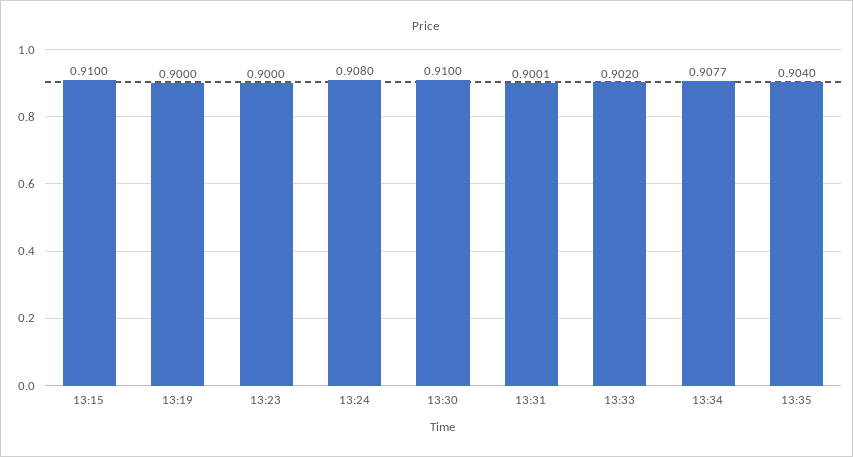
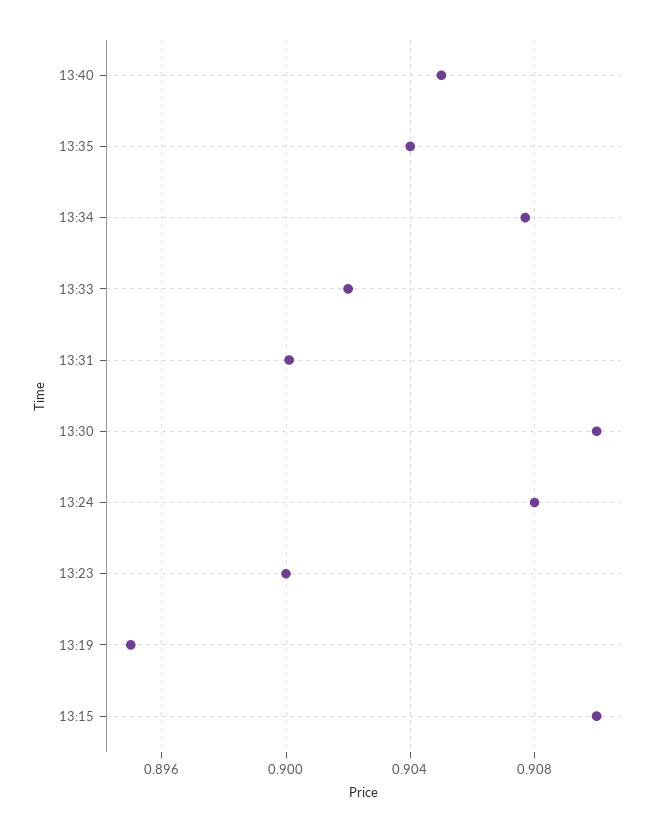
13:19: 0.9 -> 0.895
13:40: none -> 0.905

